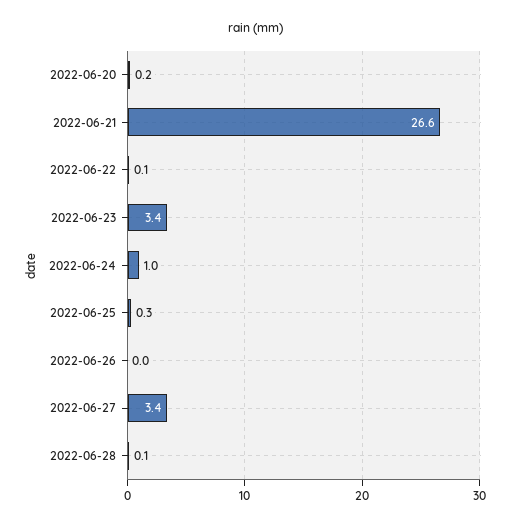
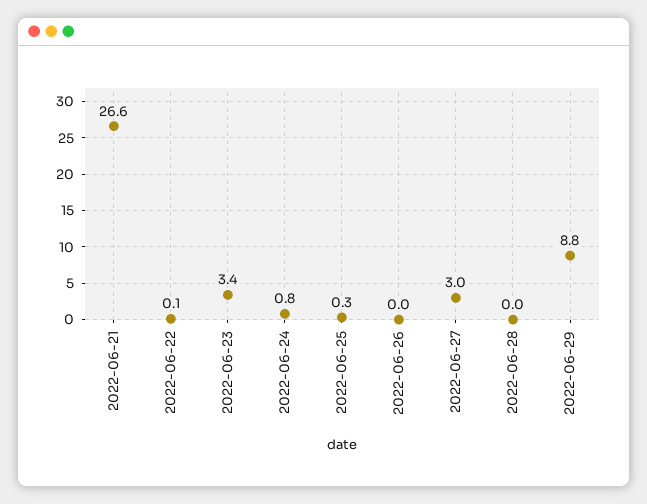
2022-06-20: 0.2 -> none
2022-06-24: 1 -> 0.8
2022-06-27: 3.4 -> 3
2022-06-28: 0.1 -> 0
2022-06-29: none -> 8.8

